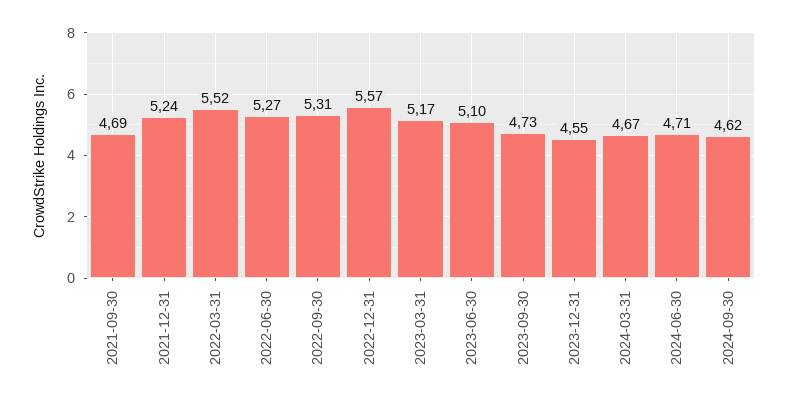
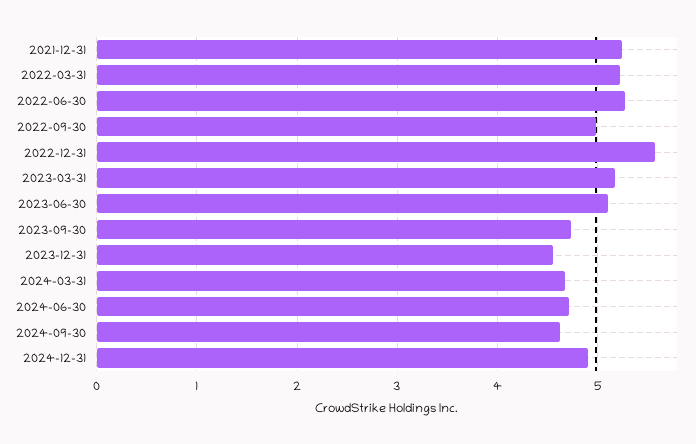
2021-09-30: 4.69 -> none
2022-03-31: 5.52 -> 5.2
2022-09-30: 5.31 -> 5
2024-12-31: none -> 4.9

